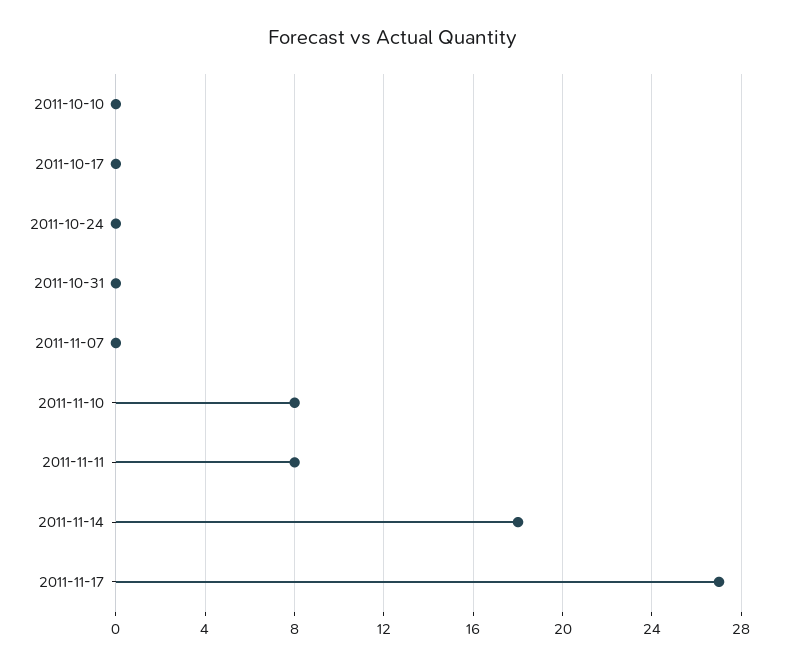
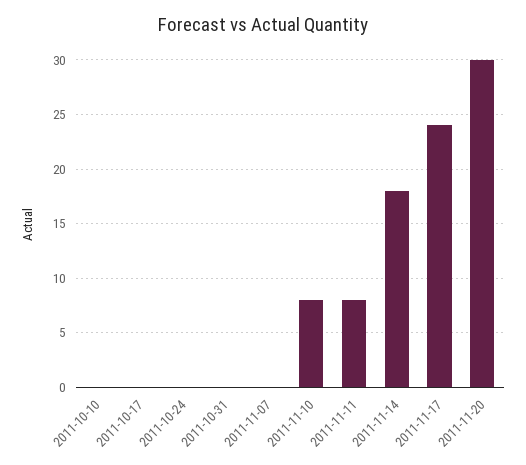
2011-11-17: 27 -> 24
2011-11-20: none -> 30

